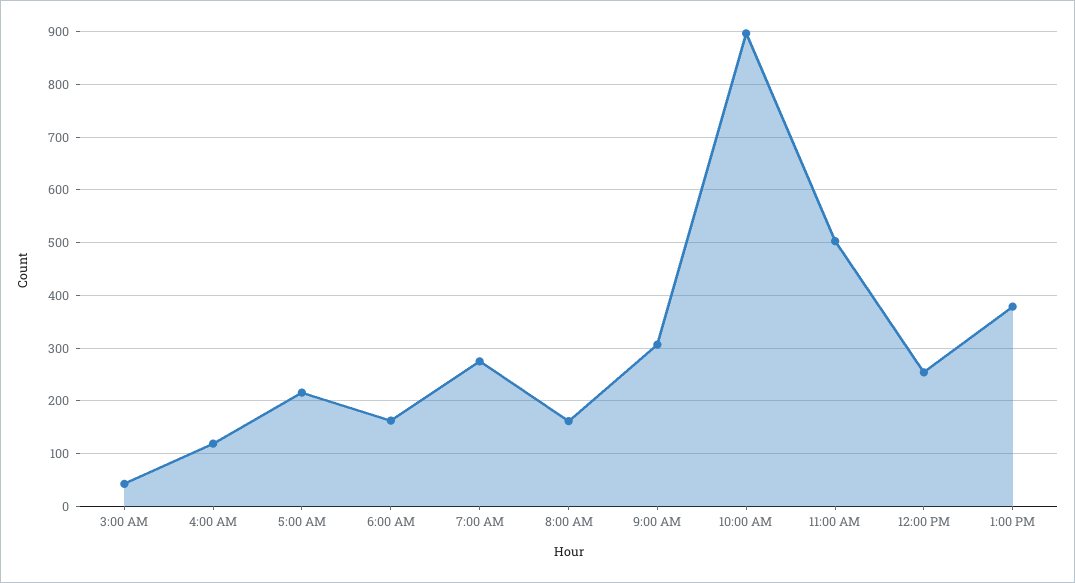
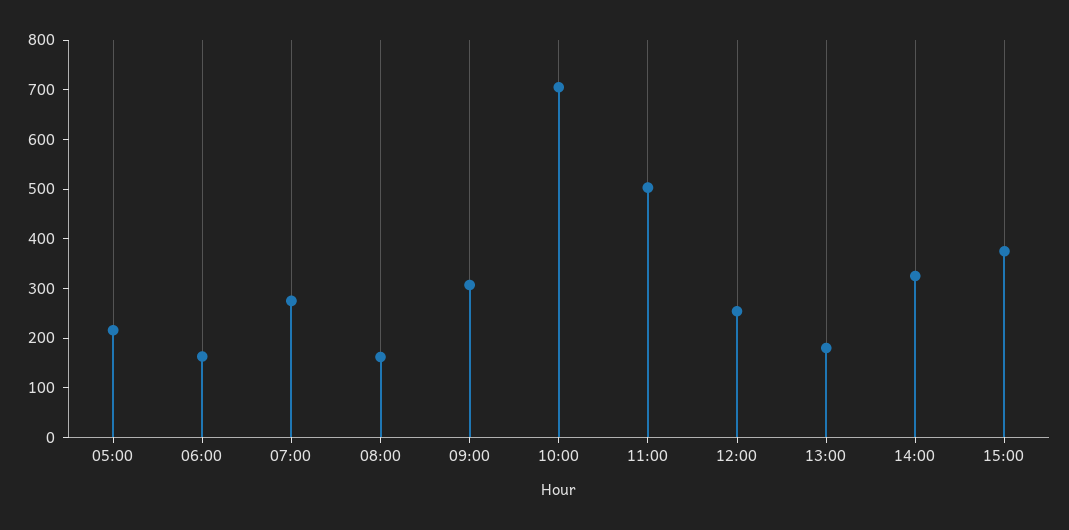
3:00 AM: 40 -> none
4:00 AM: 120 -> none
10:00 AM: 900 -> 700
1:00 PM: 380 -> 180
14:00: none -> 320
15:00: none -> 380

